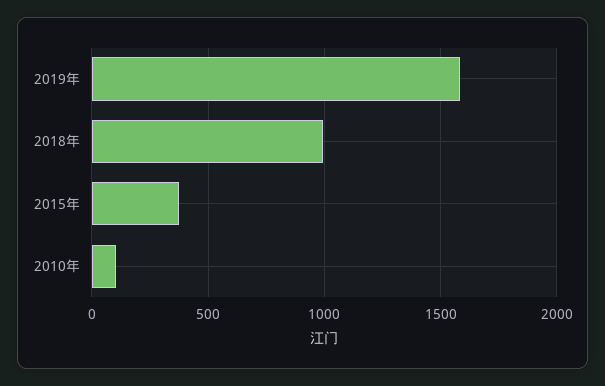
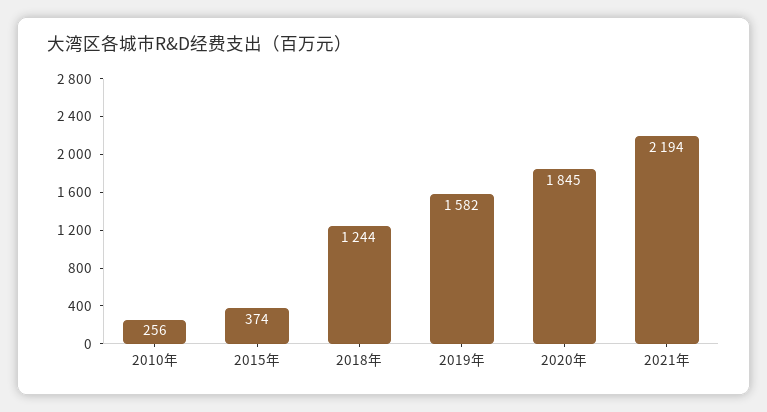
2018年: 1000 -> 1244
2010年: 100 -> 256
2020年: none -> 1845
2021年: none -> 2194

